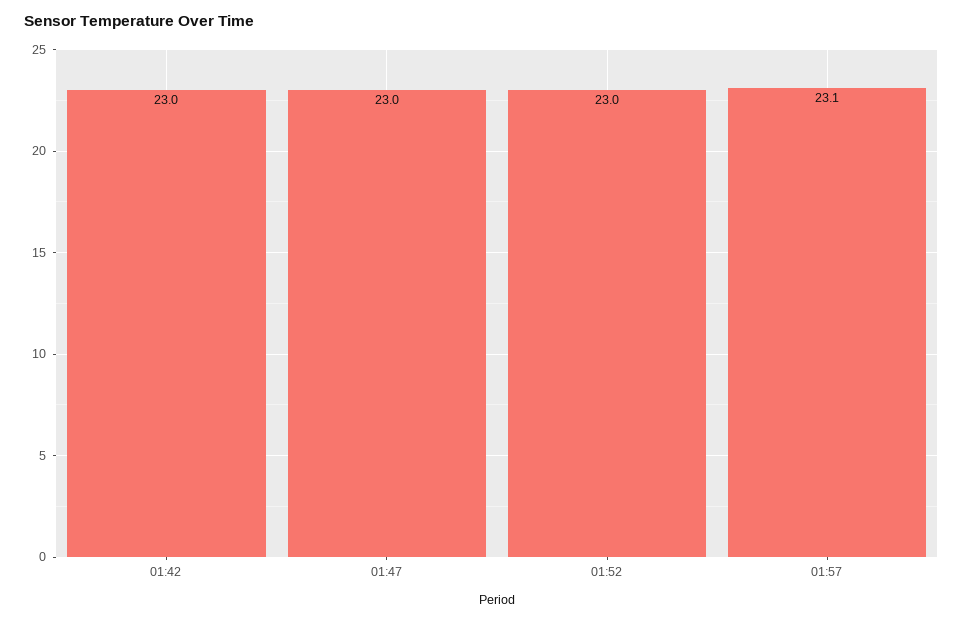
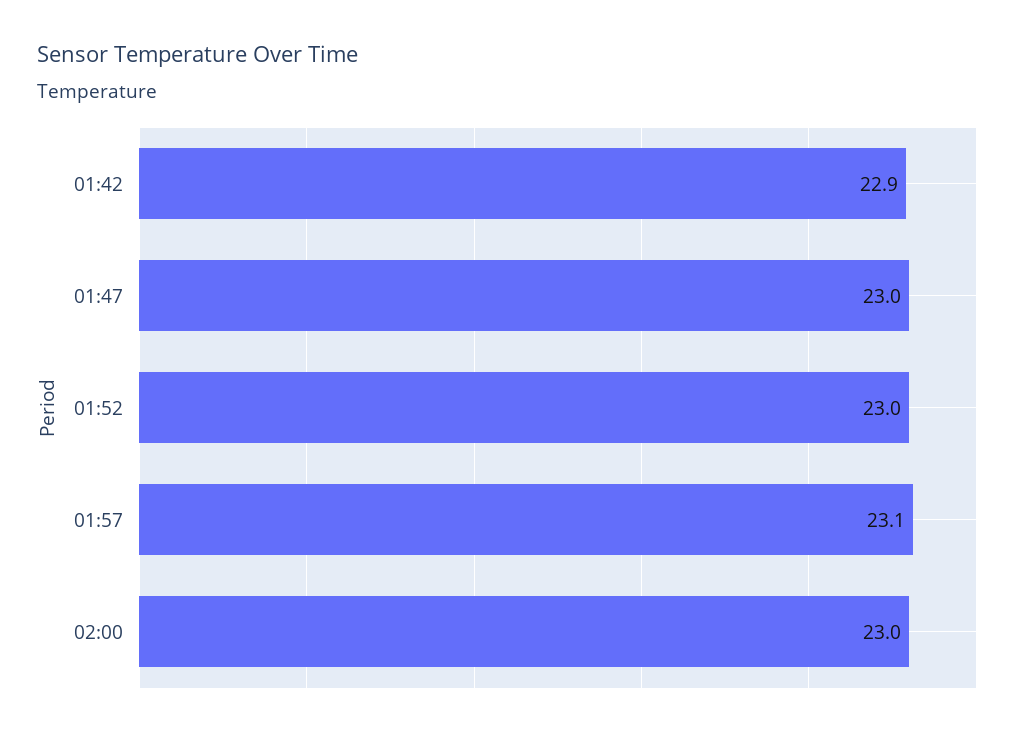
01:42: 23 -> 22.9
02:00: none -> 23

